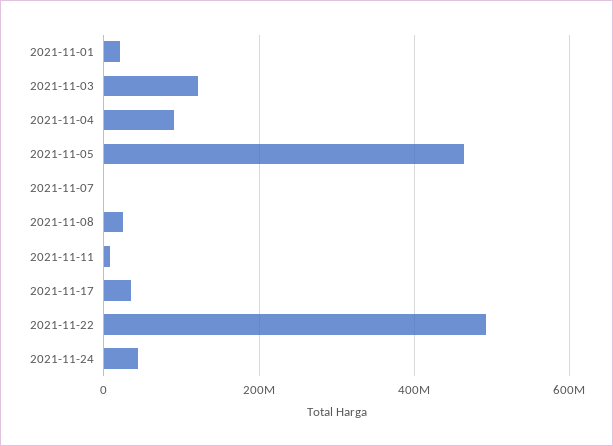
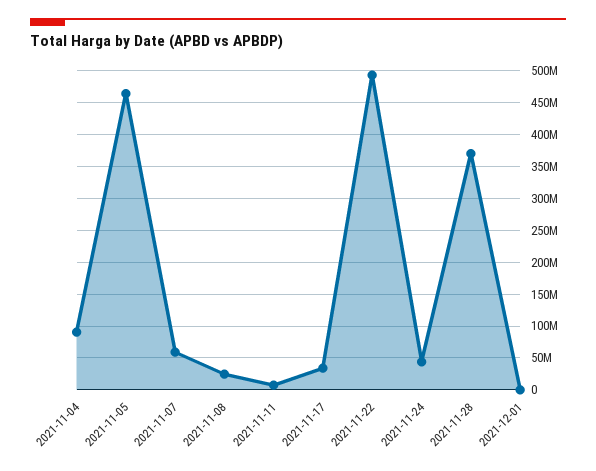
2021-11-01: 20000000 -> none
2021-11-03: 120000000 -> none
2021-11-07: 0 -> 60000000
2021-11-28: none -> 370000000
2021-12-01: none -> 0

